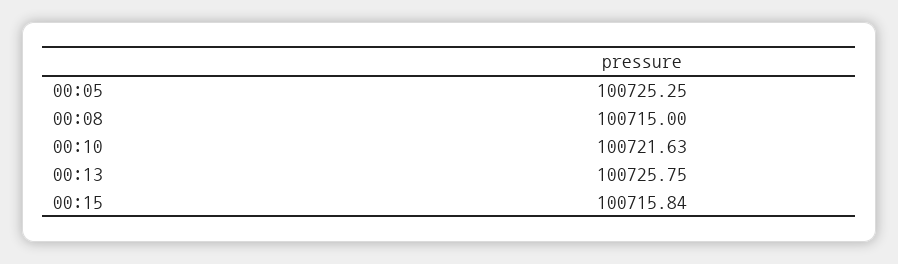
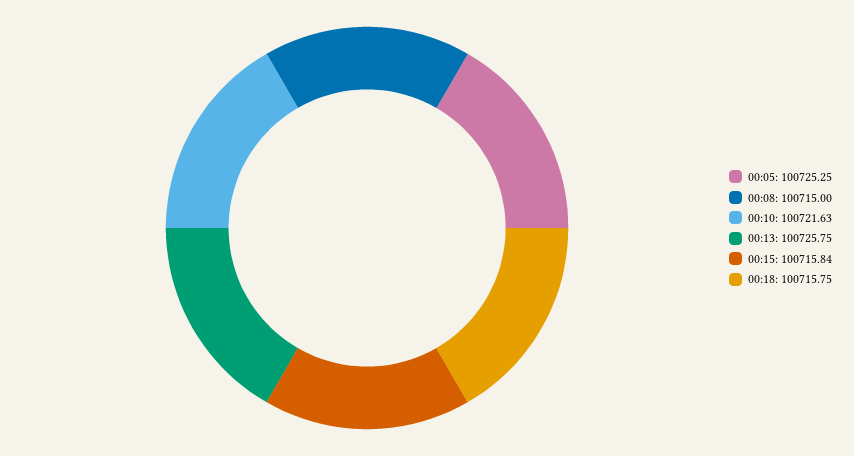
00:18: none -> 100715.75

